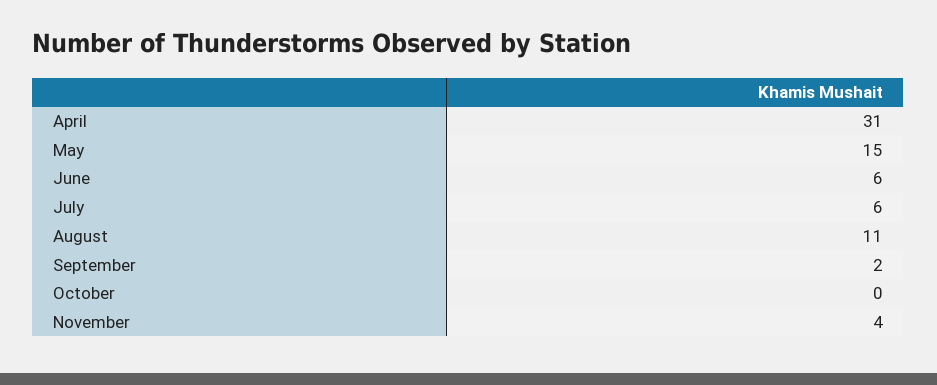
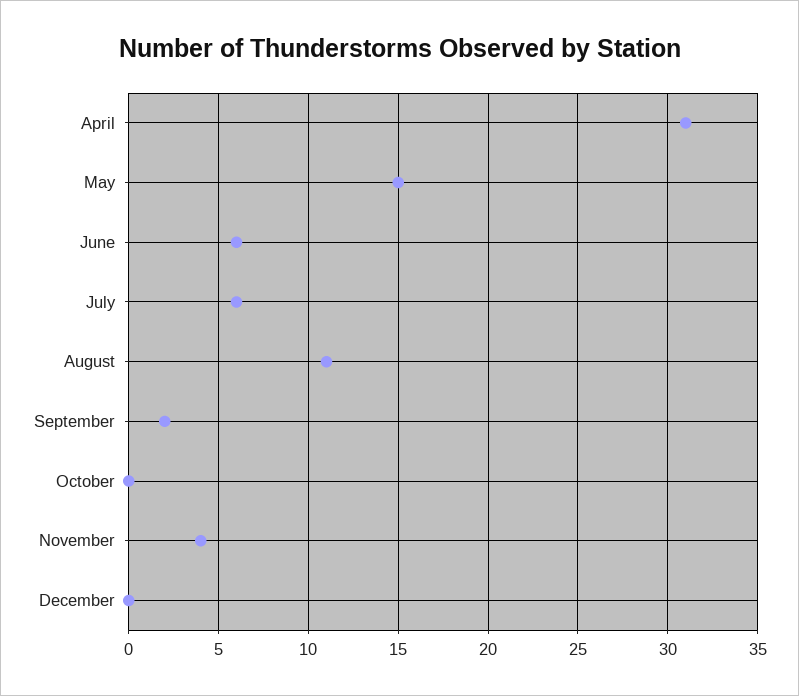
December: none -> 0

